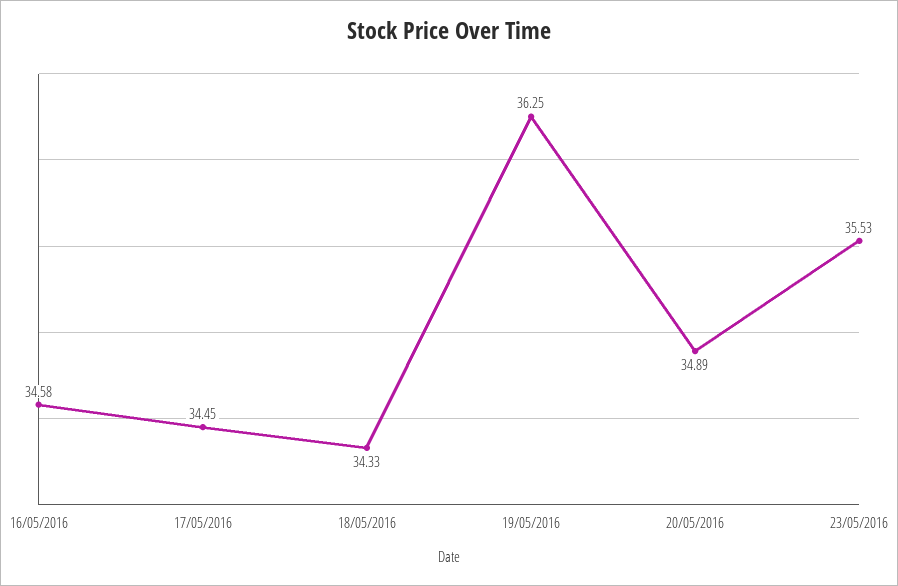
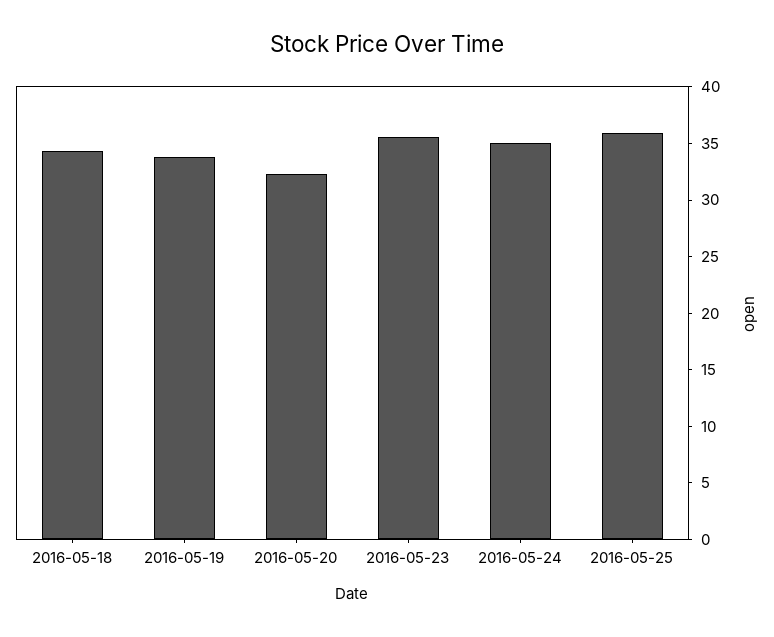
16/05/2016: 34.58 -> none
17/05/2016: 34.45 -> none
19/05/2016: 36.25 -> 34
20/05/2016: 34.89 -> 32
2016-05-24: none -> 35
2016-05-25: none -> 36

